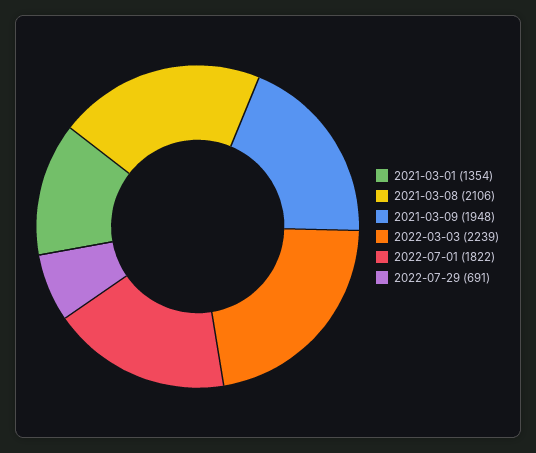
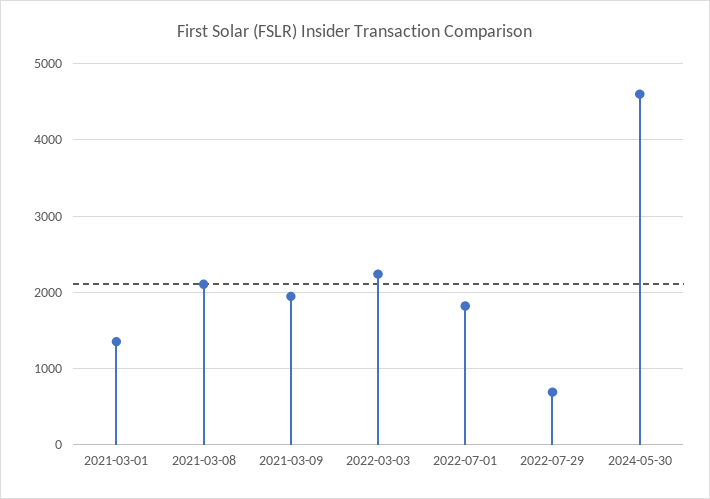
2024-05-30: none -> 4600

